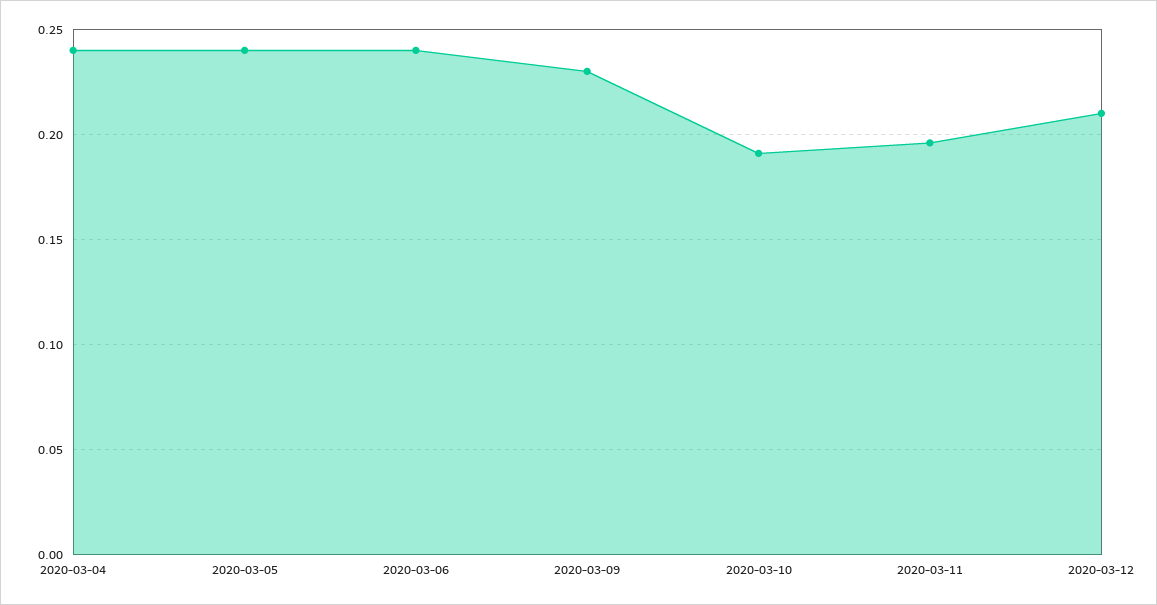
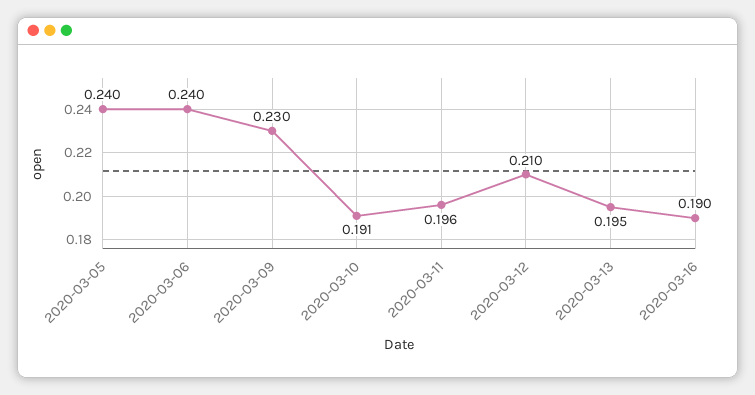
2020-03-04: 0.24 -> none
2020-03-13: none -> 0.195
2020-03-16: none -> 0.19

